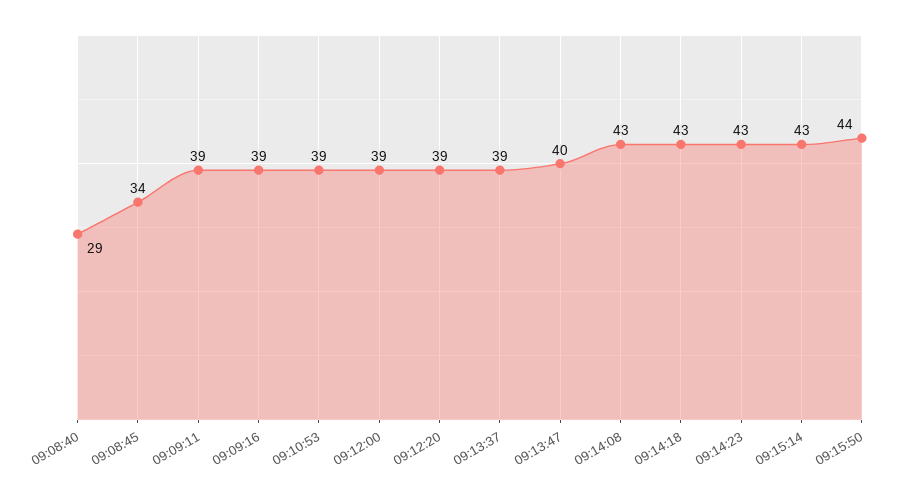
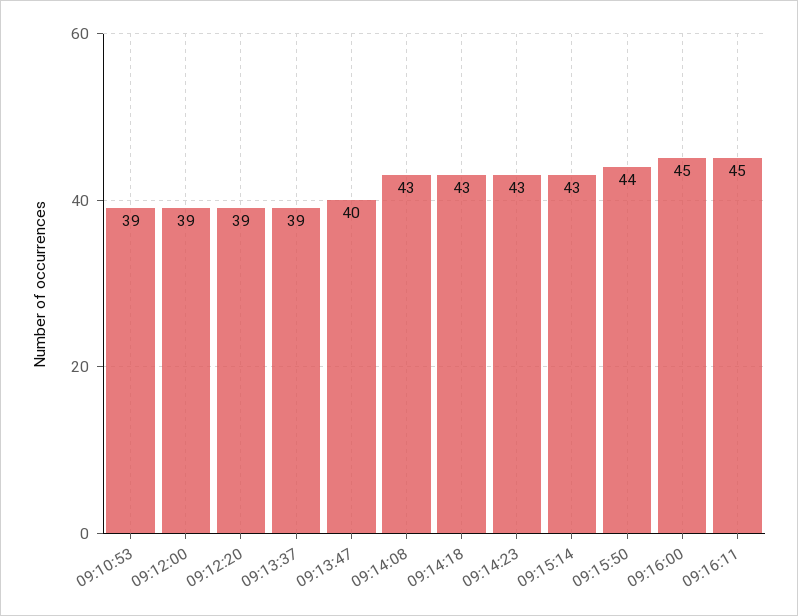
09:08:40: 29 -> none
09:08:45: 34 -> none
09:09:11: 39 -> none
09:09:16: 39 -> none
09:16:00: none -> 45
09:16:11: none -> 45

